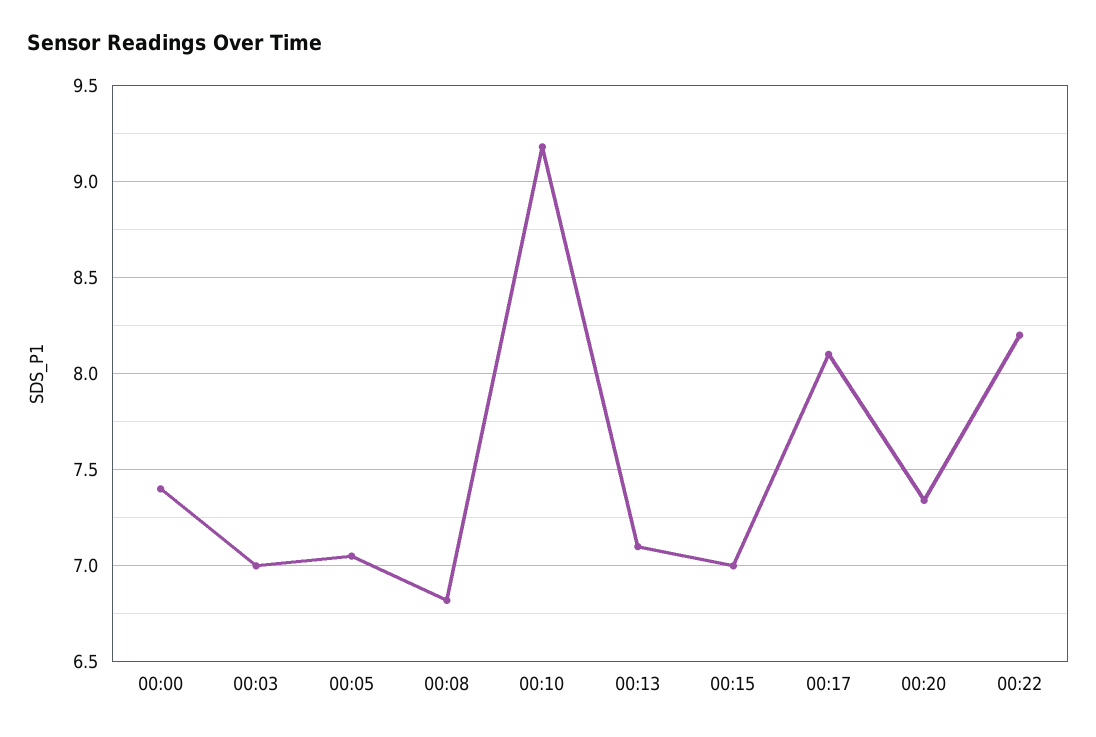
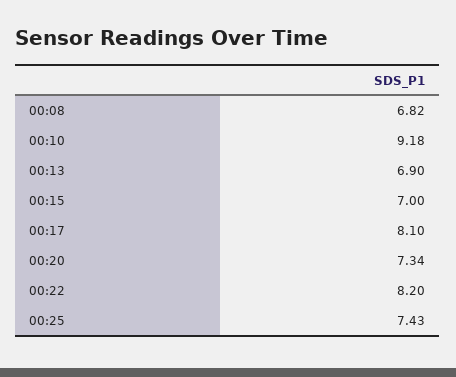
00:00: 7.4 -> none
00:03: 7 -> none
00:05: 7.05 -> none
00:13: 7.1 -> 6.9
00:25: none -> 7.43

